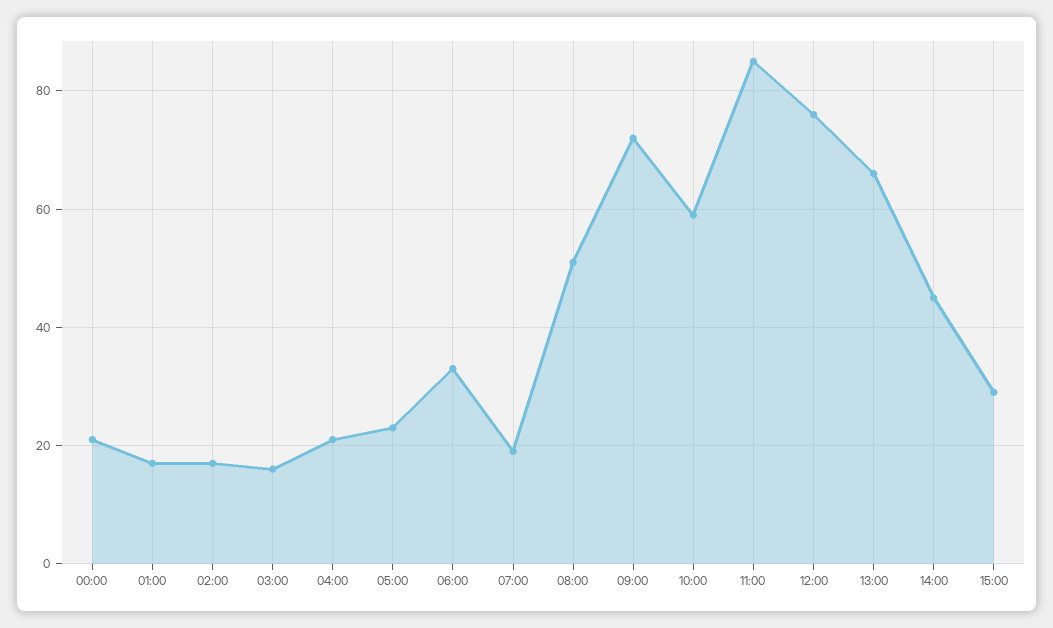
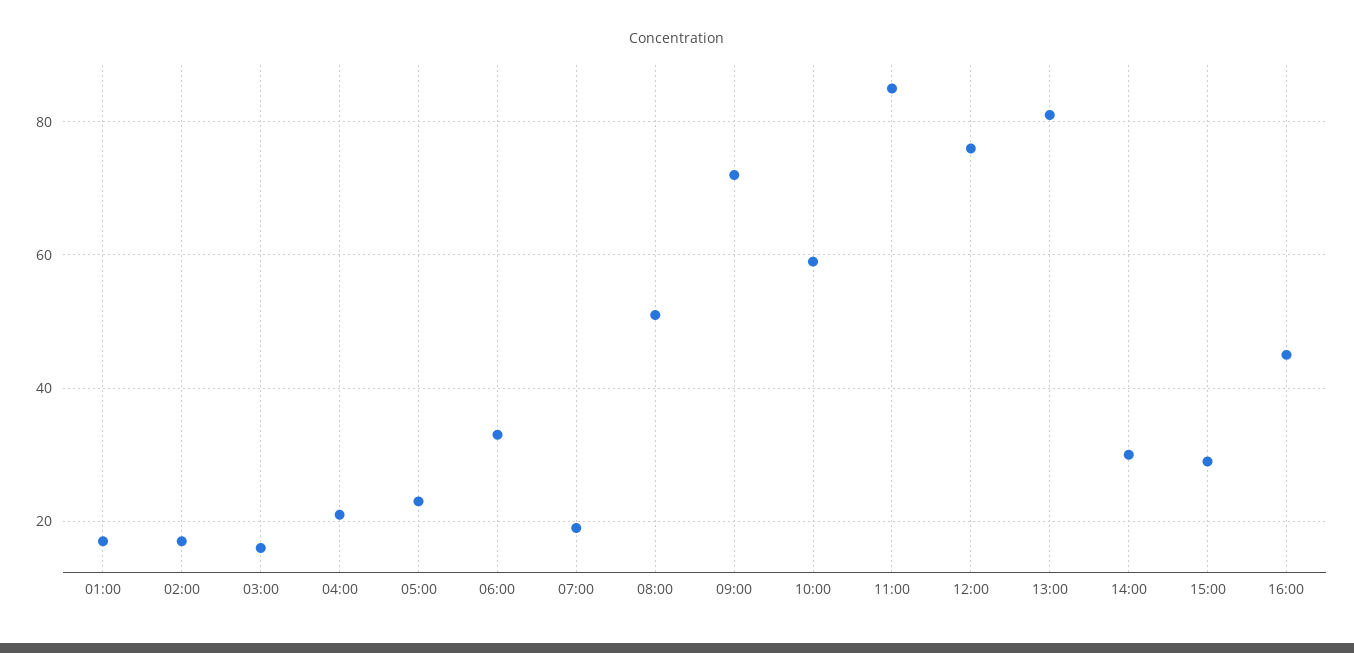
00:00: 20 -> none
13:00: 65 -> 80
14:00: 45 -> 30
16:00: none -> 45

